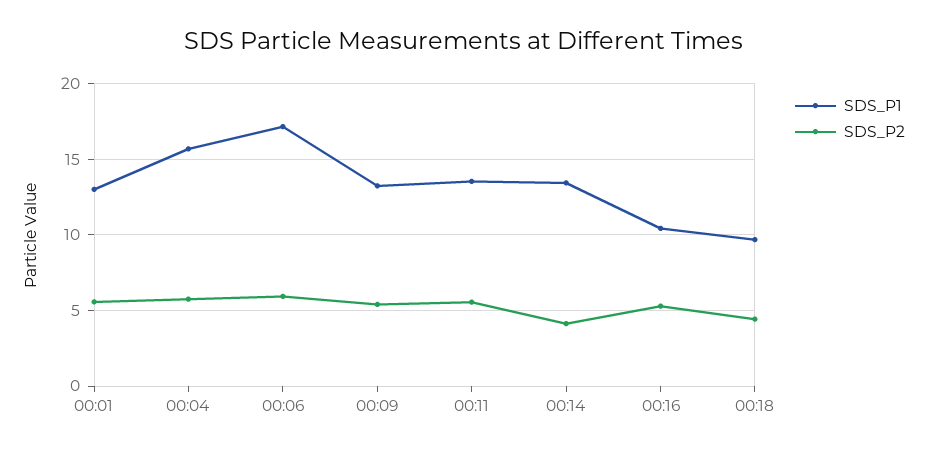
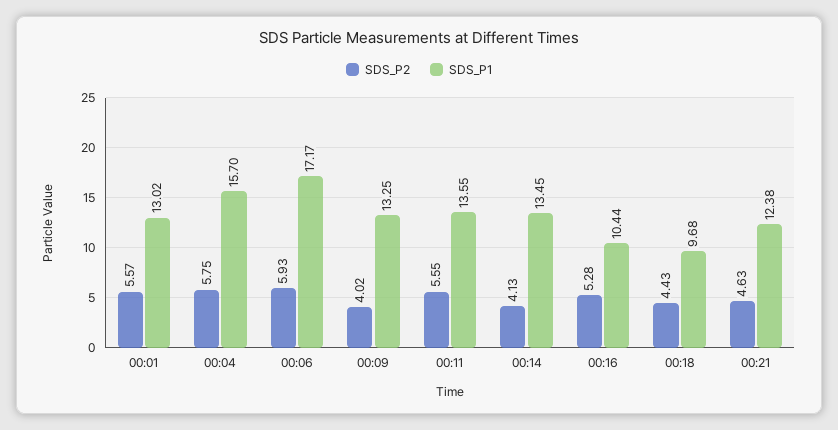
SDS_P2, 00:09: 5.5 -> 4.02
SDS_P2, 00:21: none -> 4.63
SDS_P1, 00:21: none -> 12.38

